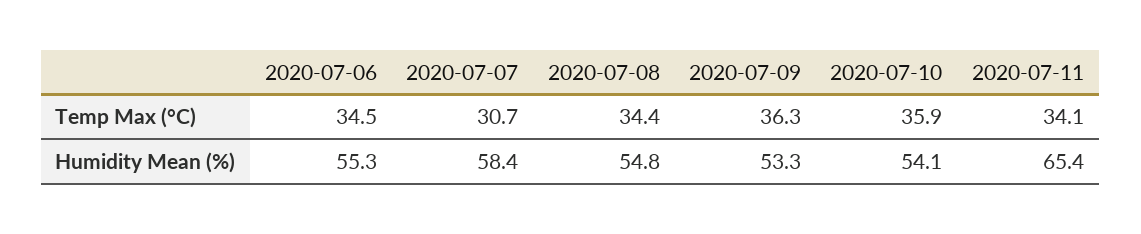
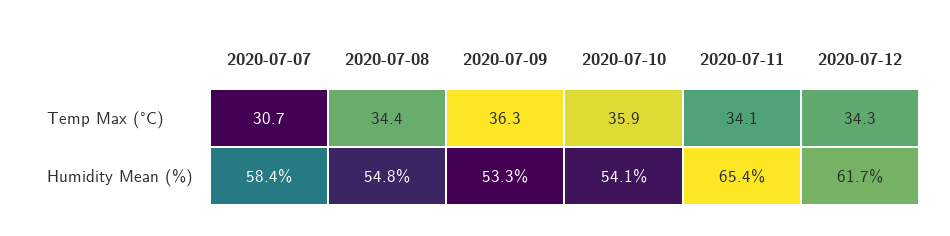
2020-07-06, Temp Max (°C): 34.5 -> none
2020-07-06, Humidity Mean (%): 55.3 -> none
2020-07-12, Temp Max (°C): none -> 34.3
2020-07-12, Humidity Mean (%): none -> 61.7

